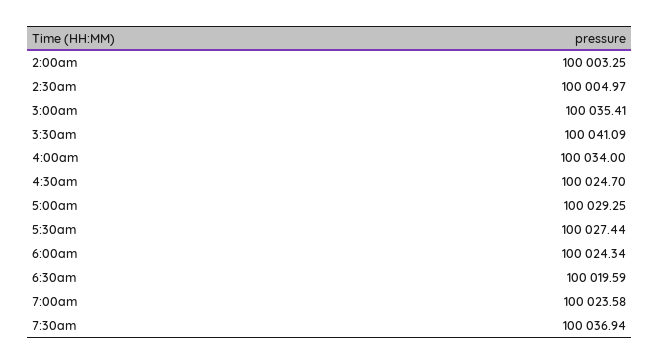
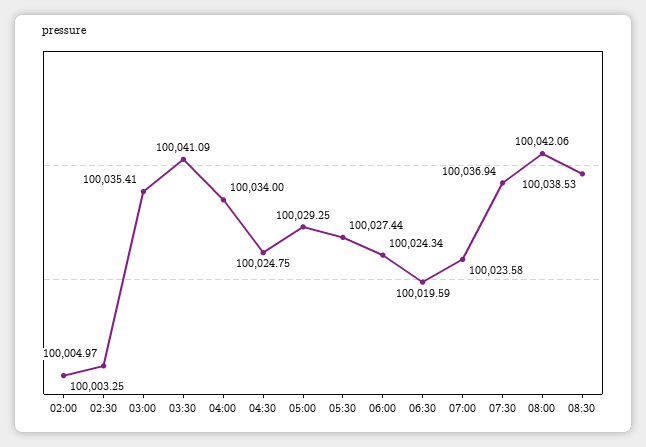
4:30am: 100024.7 -> 100024.75
08:00: none -> 100042.06
08:30: none -> 100038.53

